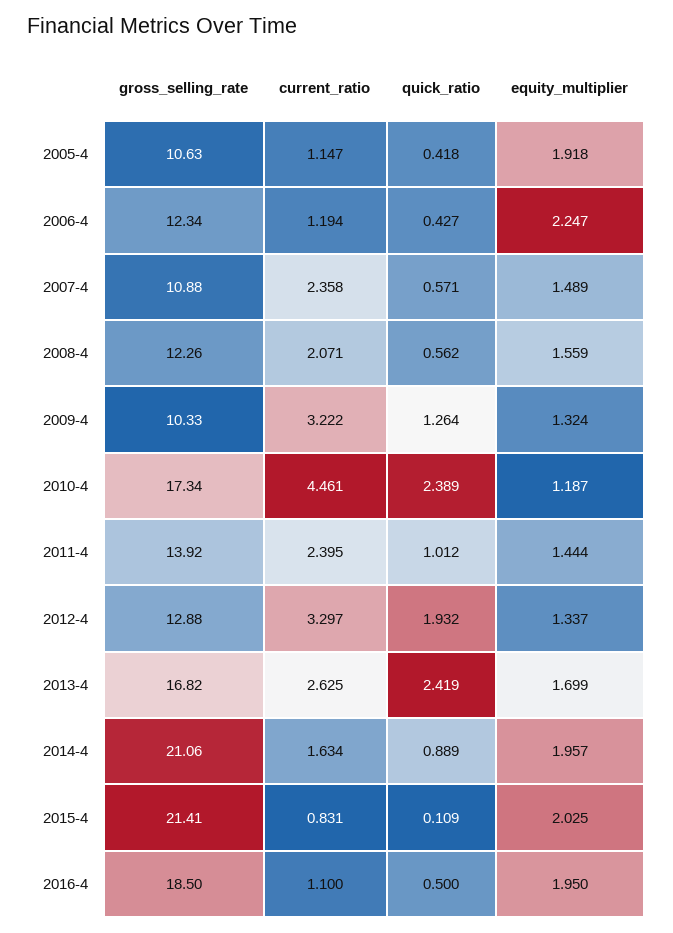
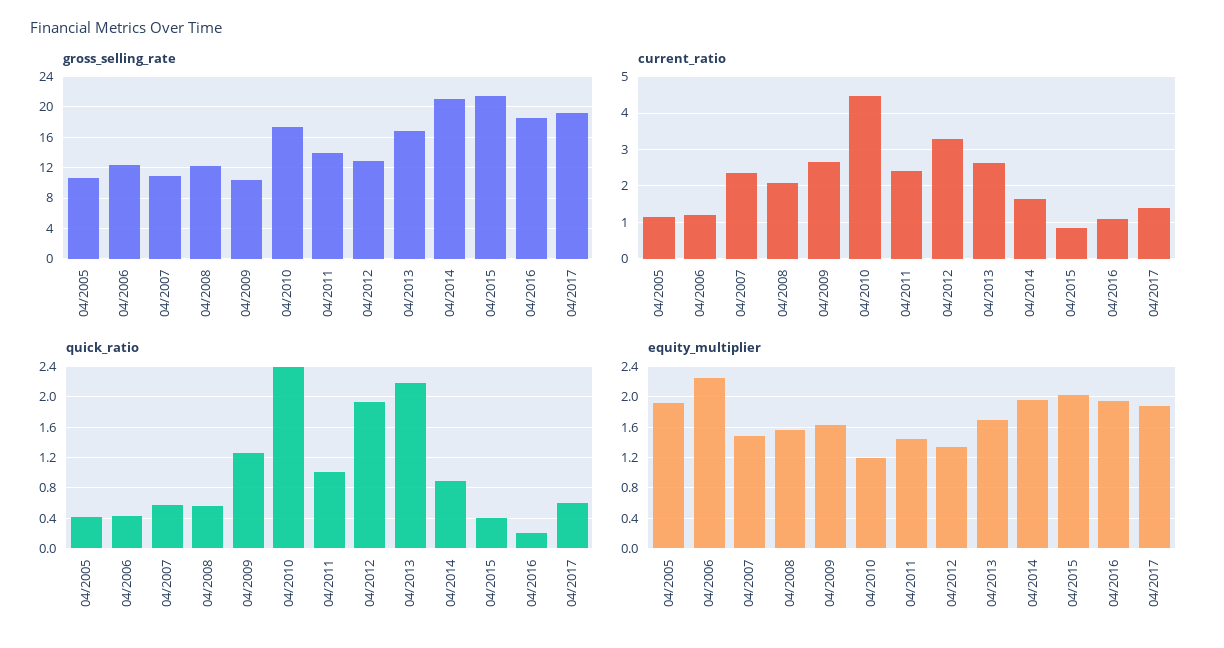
current_ratio, 2009-4: 3.222 -> 2.6
equity_multiplier, 2009-4: 1.324 -> 1.6
quick_ratio, 2013-4: 2.419 -> 2.2
quick_ratio, 2015-4: 0.109 -> 0.4
quick_ratio, 2016-4: 0.5 -> 0.2
gross_selling_rate, 04/2017: none -> 19
current_ratio, 04/2017: none -> 1.4
quick_ratio, 04/2017: none -> 0.6
equity_multiplier, 04/2017: none -> 1.9

